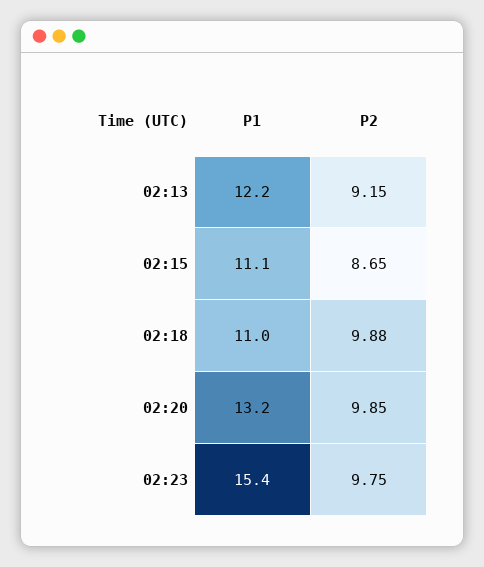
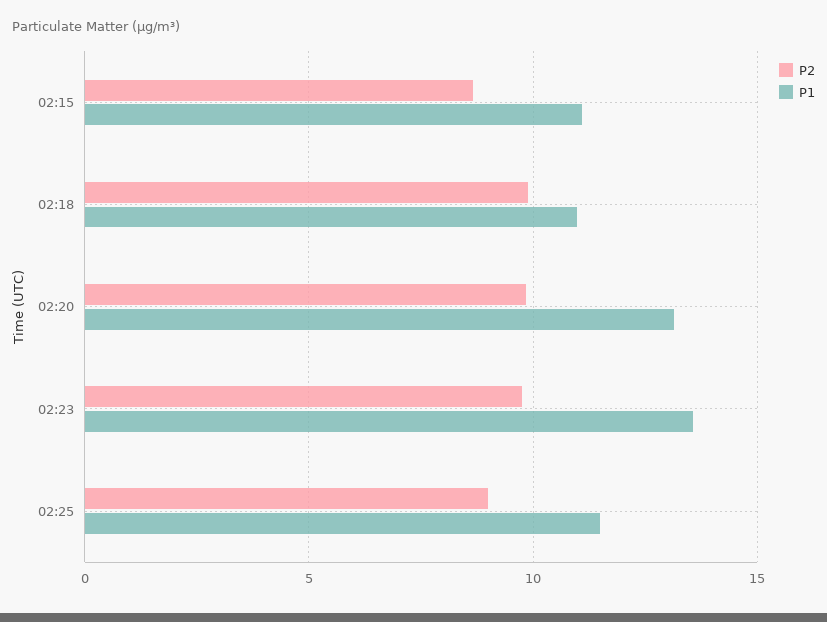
P1, 02:13: 12.2 -> none
P2, 02:13: 9.15 -> none
P1, 02:23: 15.4 -> 13.5
P2, 02:25: none -> 9
P1, 02:25: none -> 11.5

